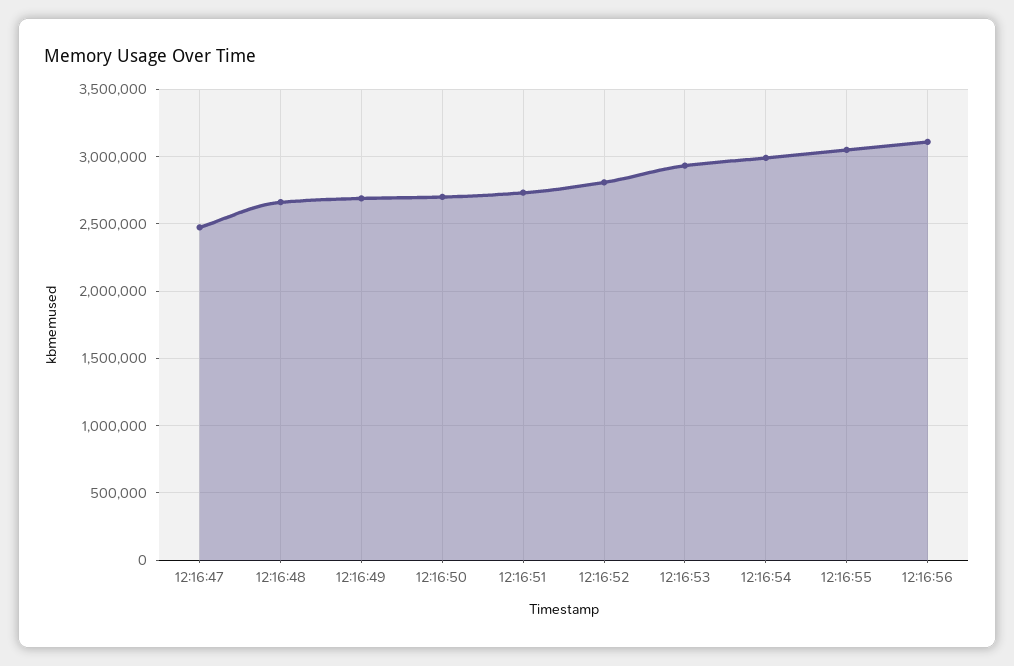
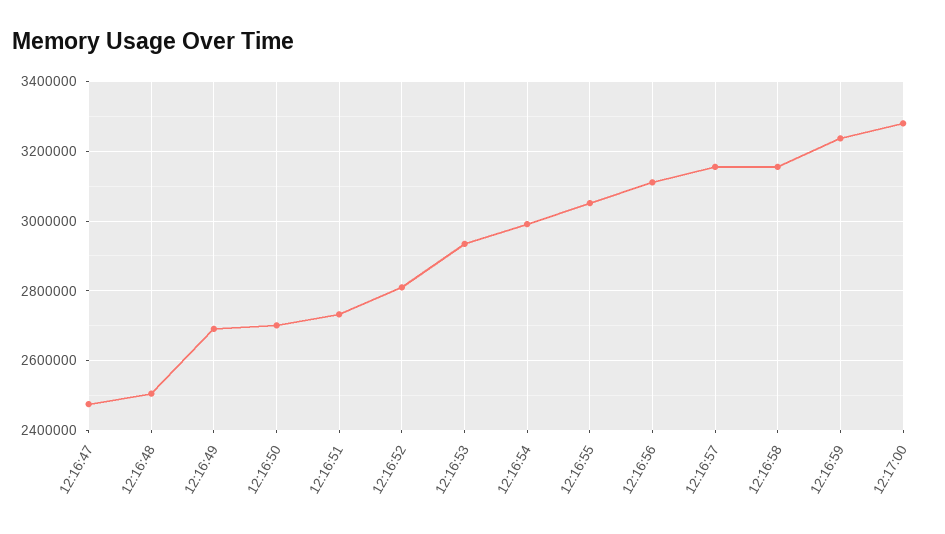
12:16:48: 2650000 -> 2500000
12:16:57: none -> 3160000
12:16:58: none -> 3160000
12:16:59: none -> 3240000
12:17:00: none -> 3280000

